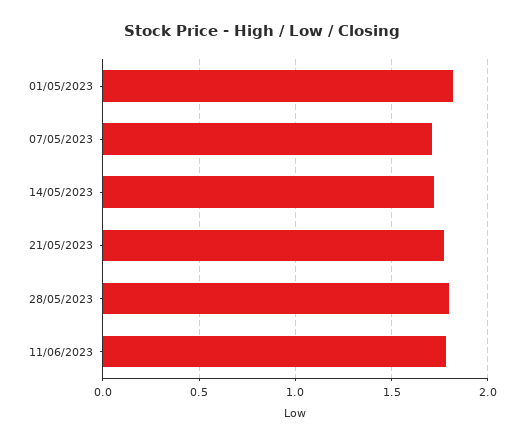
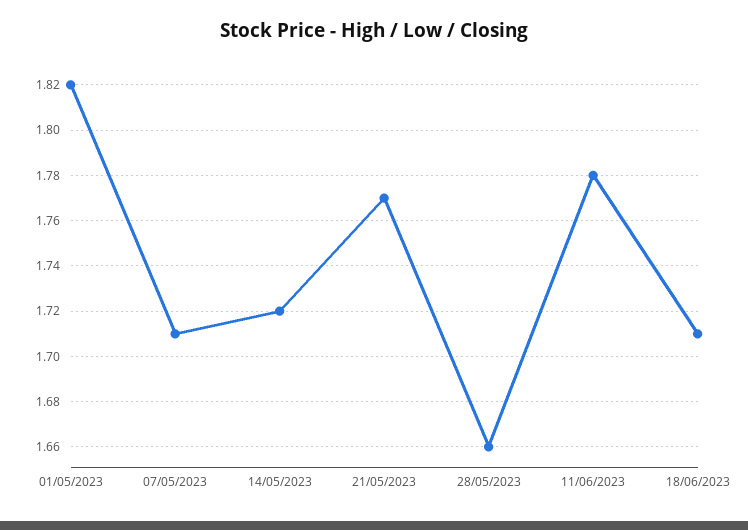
28/05/2023: 1.8 -> 1.66
18/06/2023: none -> 1.71

